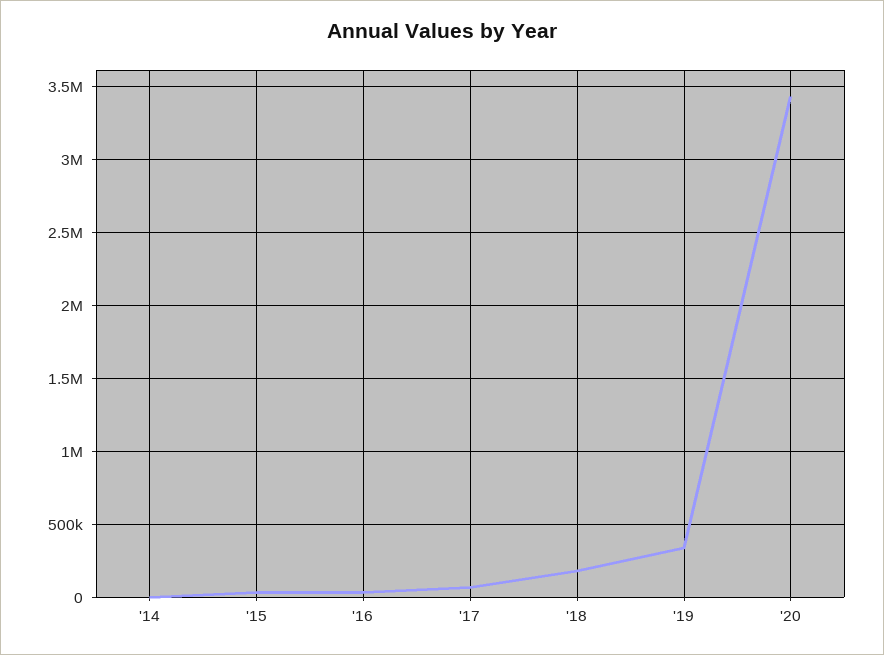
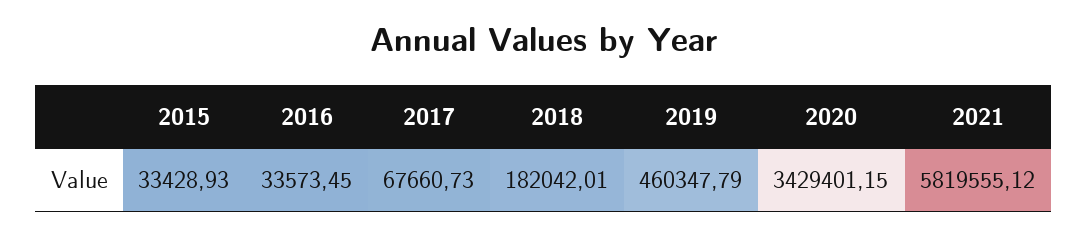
'14: 0 -> none
'19: 350000 -> 460347.79
2021: none -> 5819555.12

